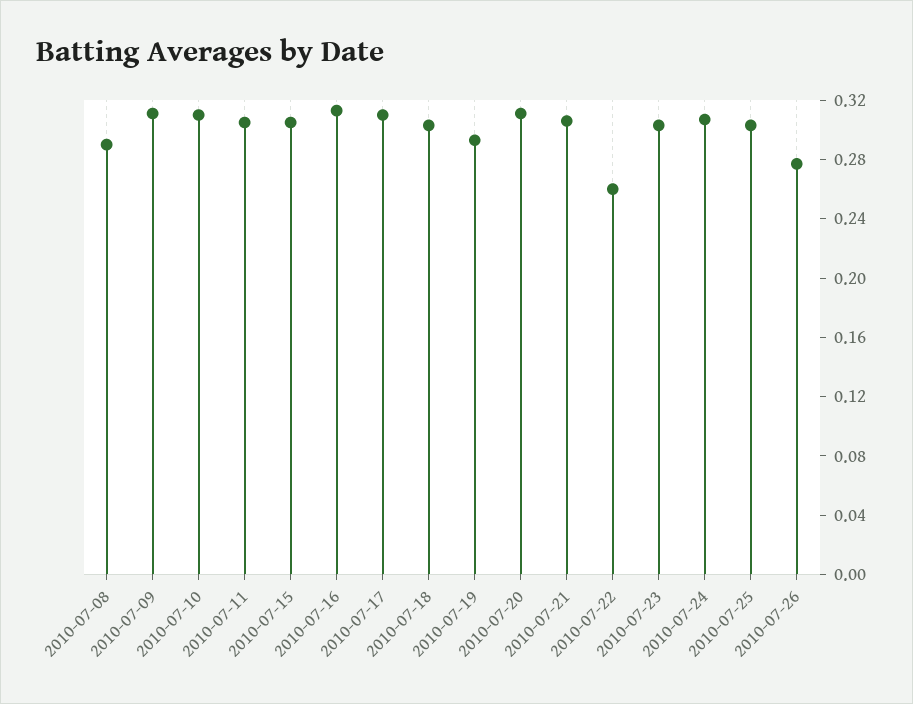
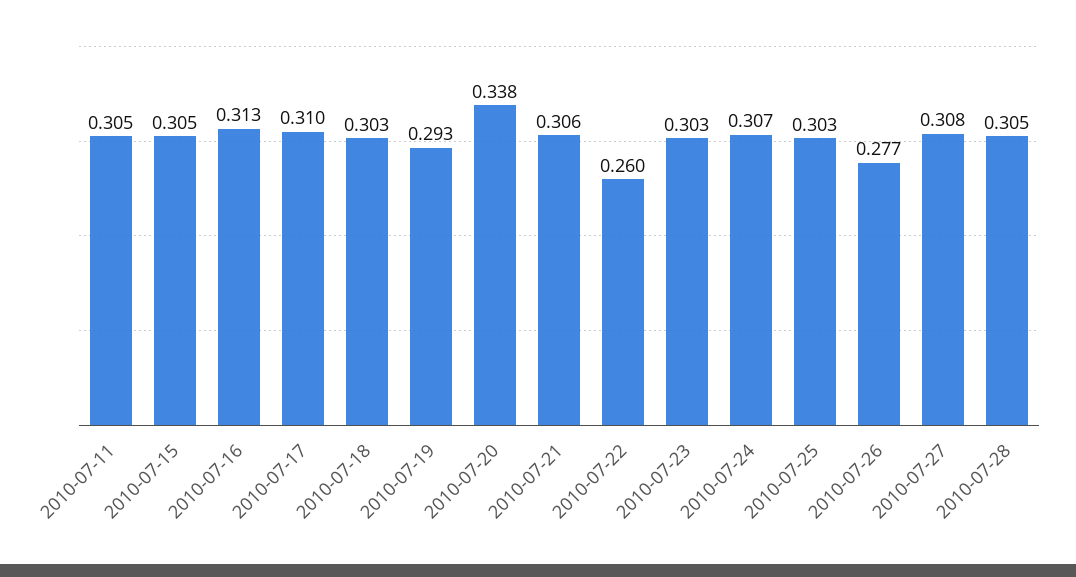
2010-07-08: 0.29 -> none
2010-07-09: 0.31 -> none
2010-07-10: 0.31 -> none
2010-07-20: 0.31 -> 0.338
2010-07-27: none -> 0.308
2010-07-28: none -> 0.305

